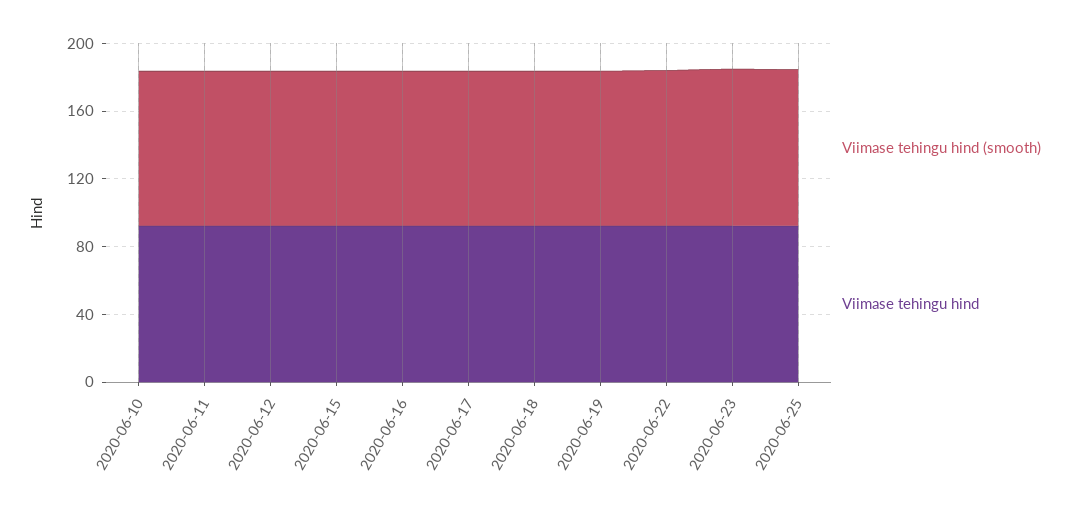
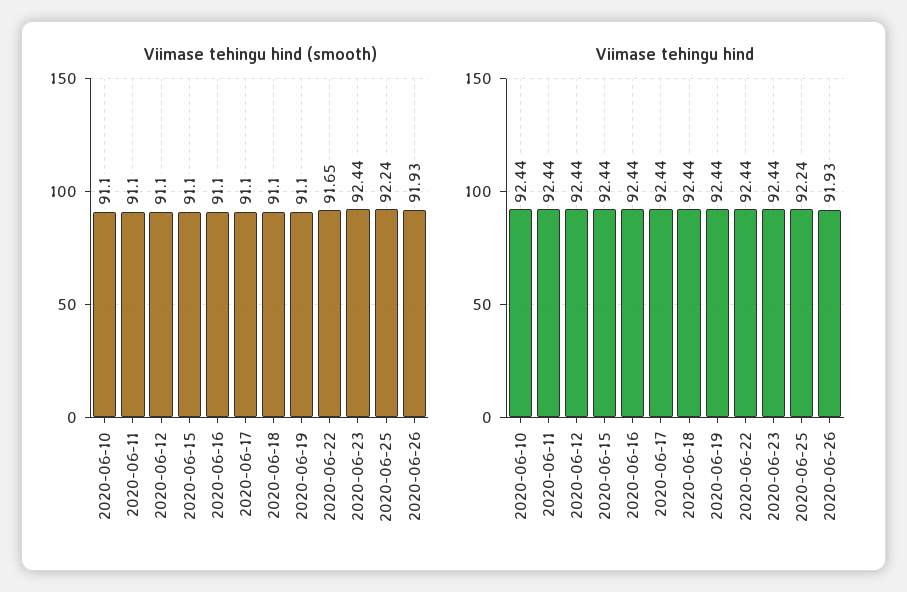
Viimase tehingu hind (smooth), 2020-06-26: none -> 91.93
Viimase tehingu hind, 2020-06-26: none -> 91.93

